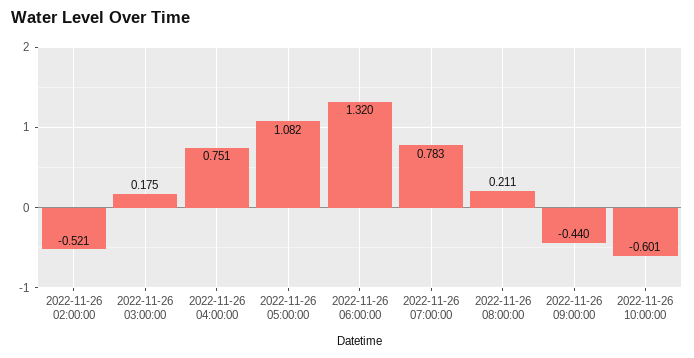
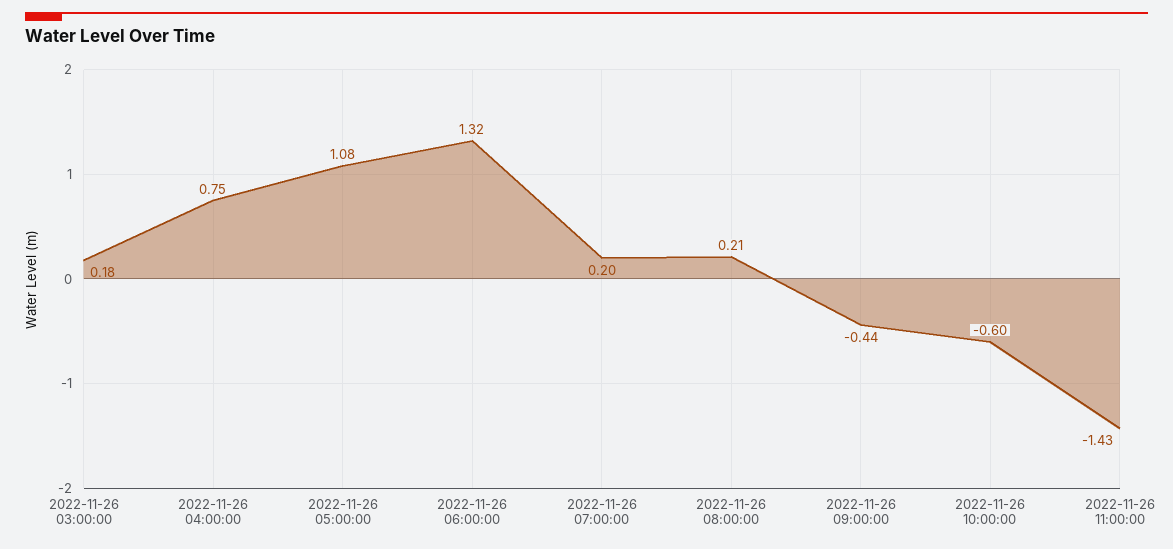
2022-11-26 02:00:00: -0.521 -> none
2022-11-26 07:00:00: 0.783 -> 0.2
2022-11-26 11:00:00: none -> -1.43

